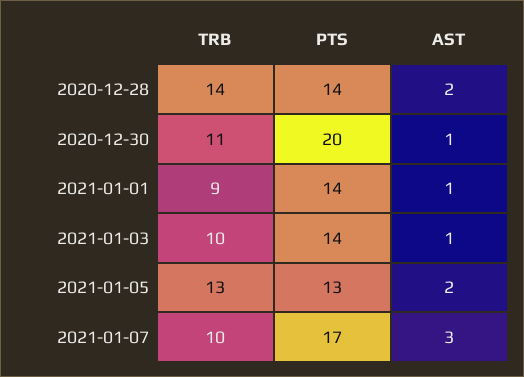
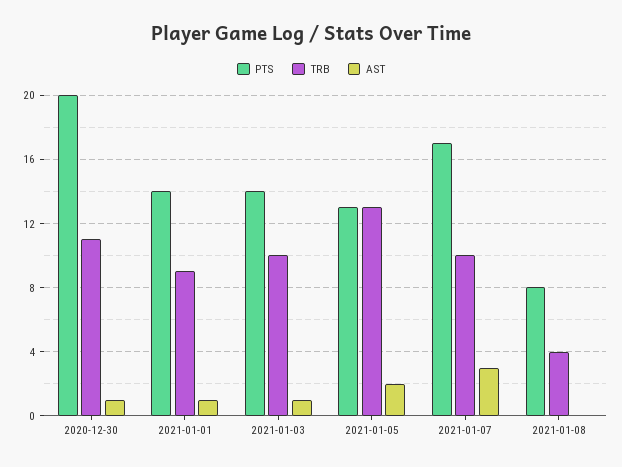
TRB, 2020-12-28: 14 -> none
PTS, 2020-12-28: 14 -> none
AST, 2020-12-28: 2 -> none
PTS, 2021-01-08: none -> 8
TRB, 2021-01-08: none -> 4
AST, 2021-01-08: none -> 0

